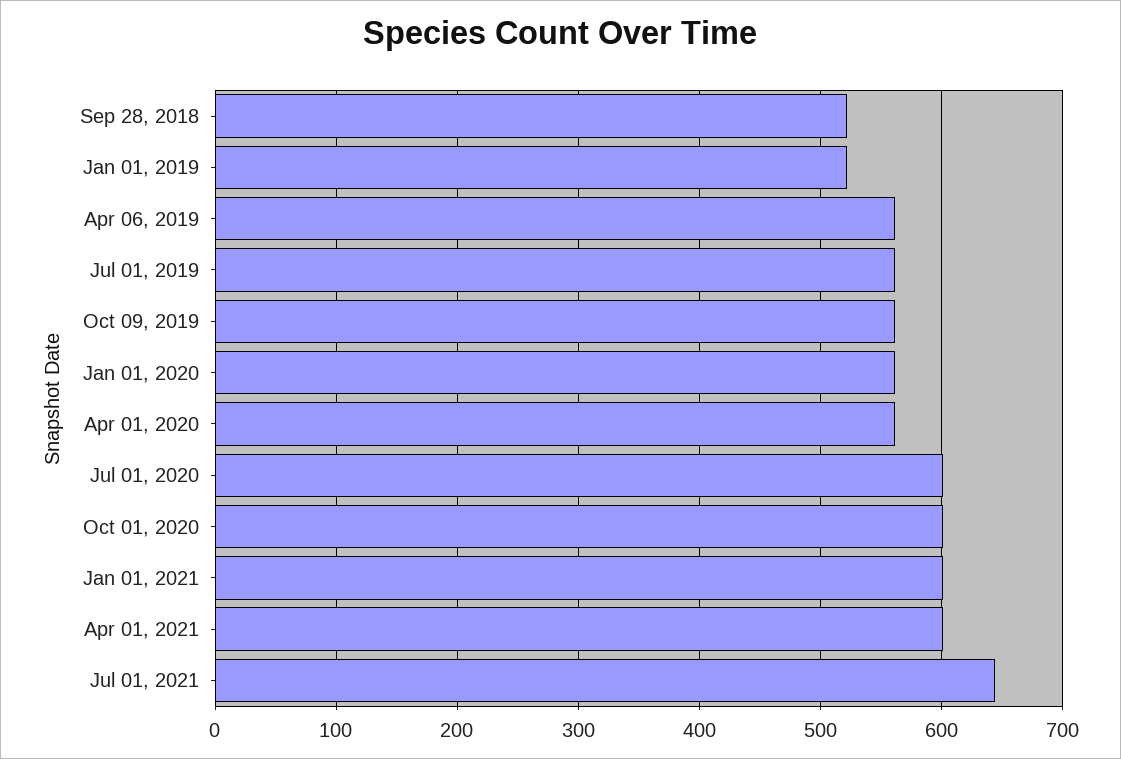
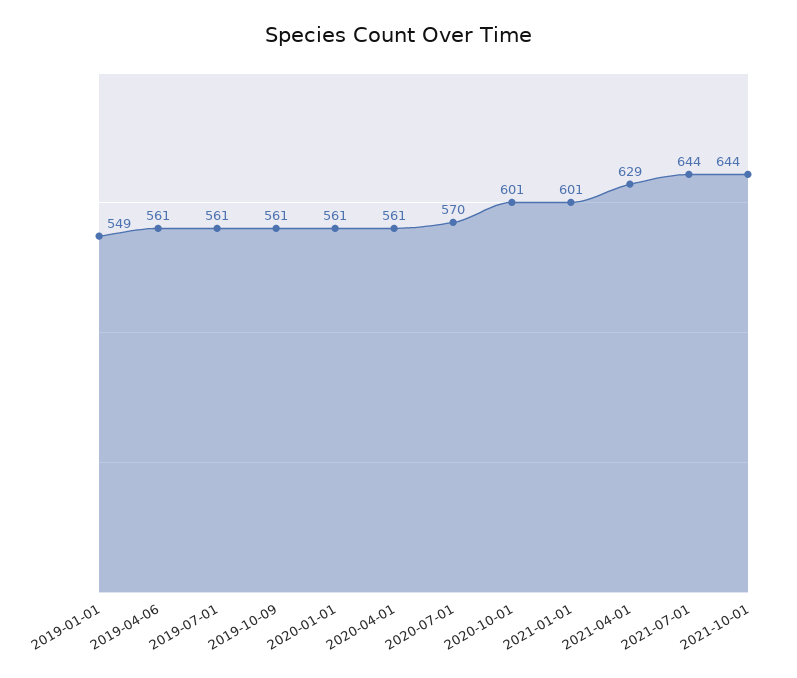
Sep 28, 2018: 520 -> none
Jan 01, 2019: 520 -> 549
Jul 01, 2020: 600 -> 570
Apr 01, 2021: 600 -> 629
2021-10-01: none -> 644

